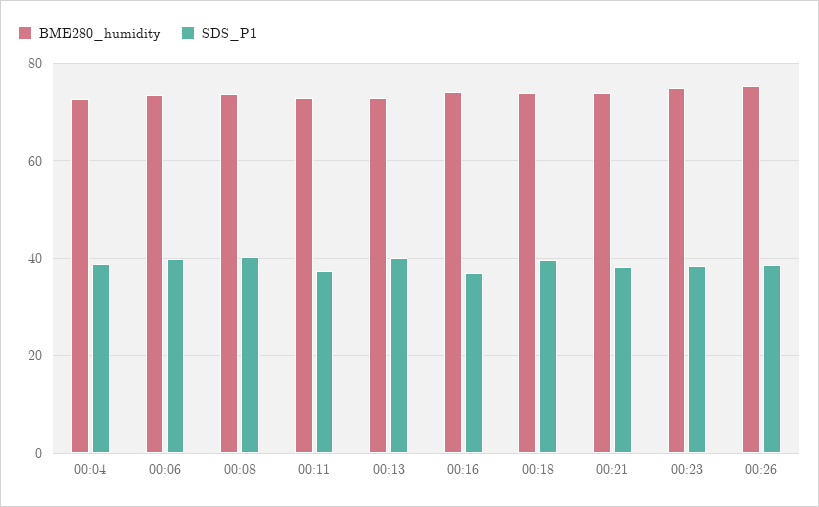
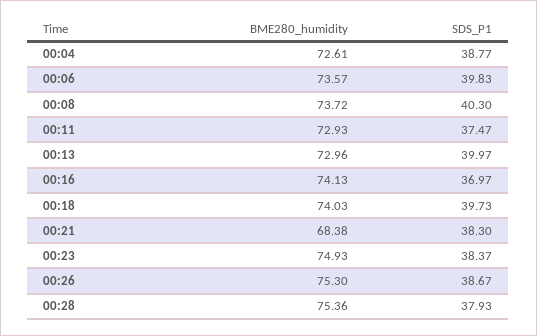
BME280_humidity, 00:21: 74 -> 68.38
BME280_humidity, 00:28: none -> 75.36
SDS_P1, 00:28: none -> 37.93

